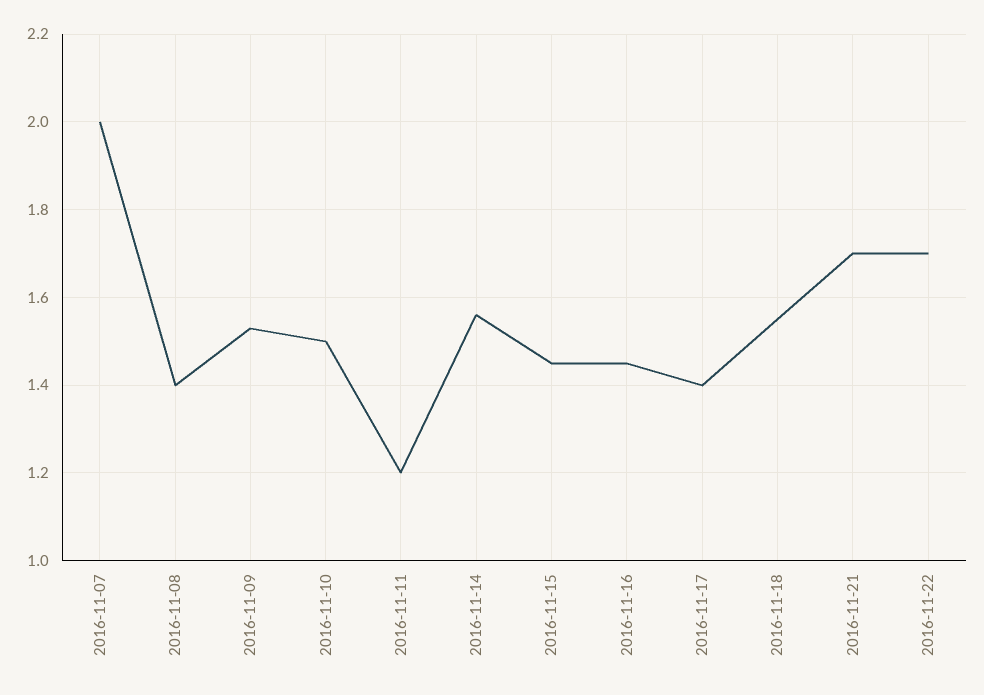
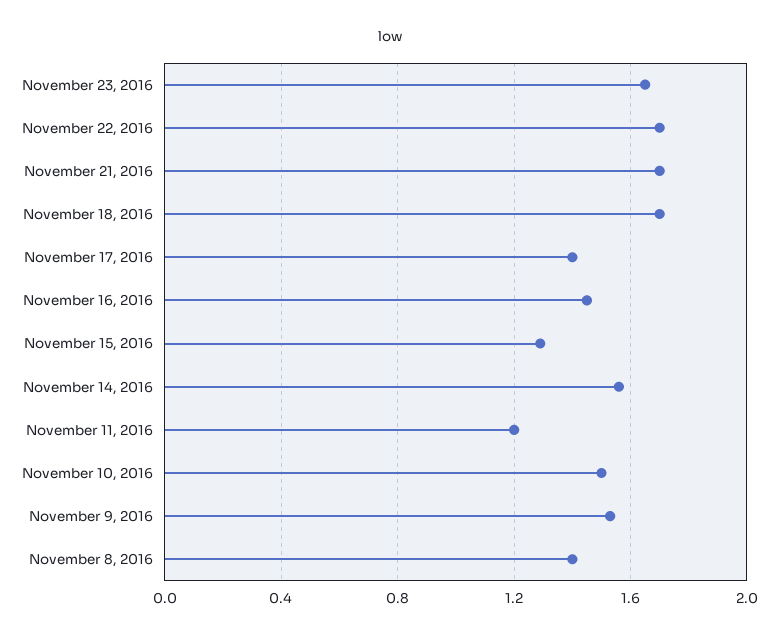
2016-11-07: 2 -> none
2016-11-15: 1.45 -> 1.3
2016-11-18: 1.55 -> 1.7
November 23, 2016: none -> 1.65

